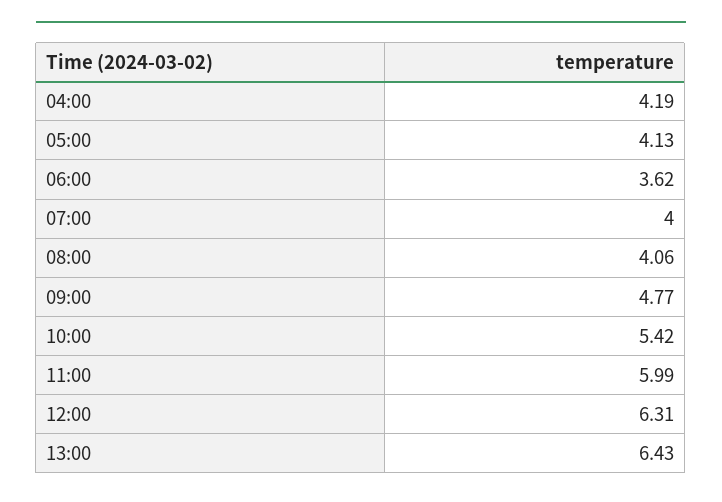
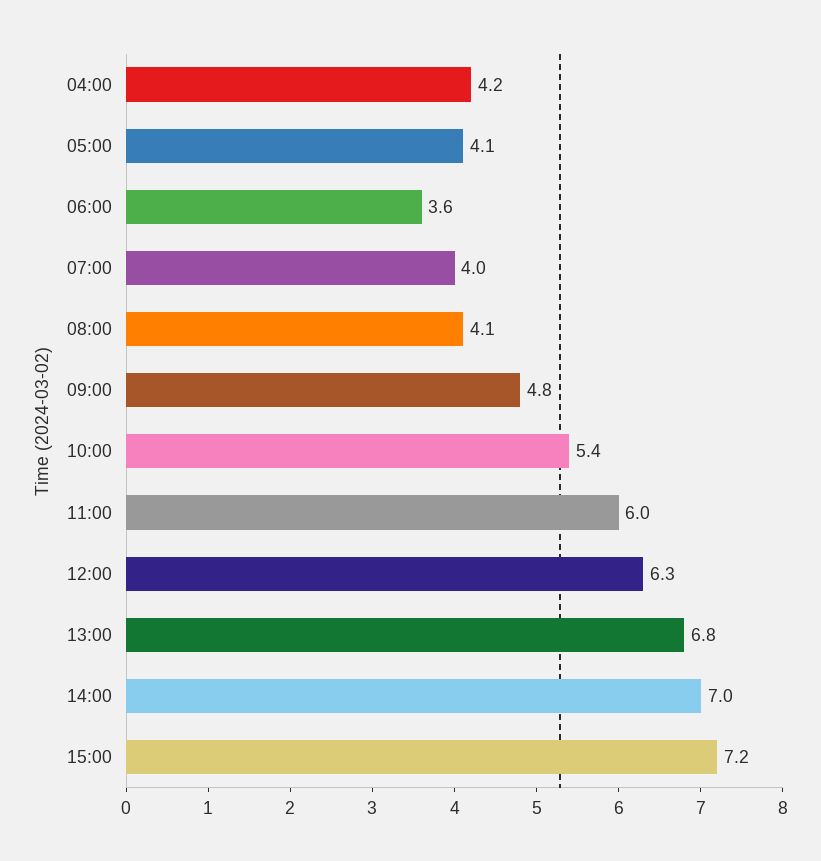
13:00: 6.43 -> 6.8
14:00: none -> 7
15:00: none -> 7.2

